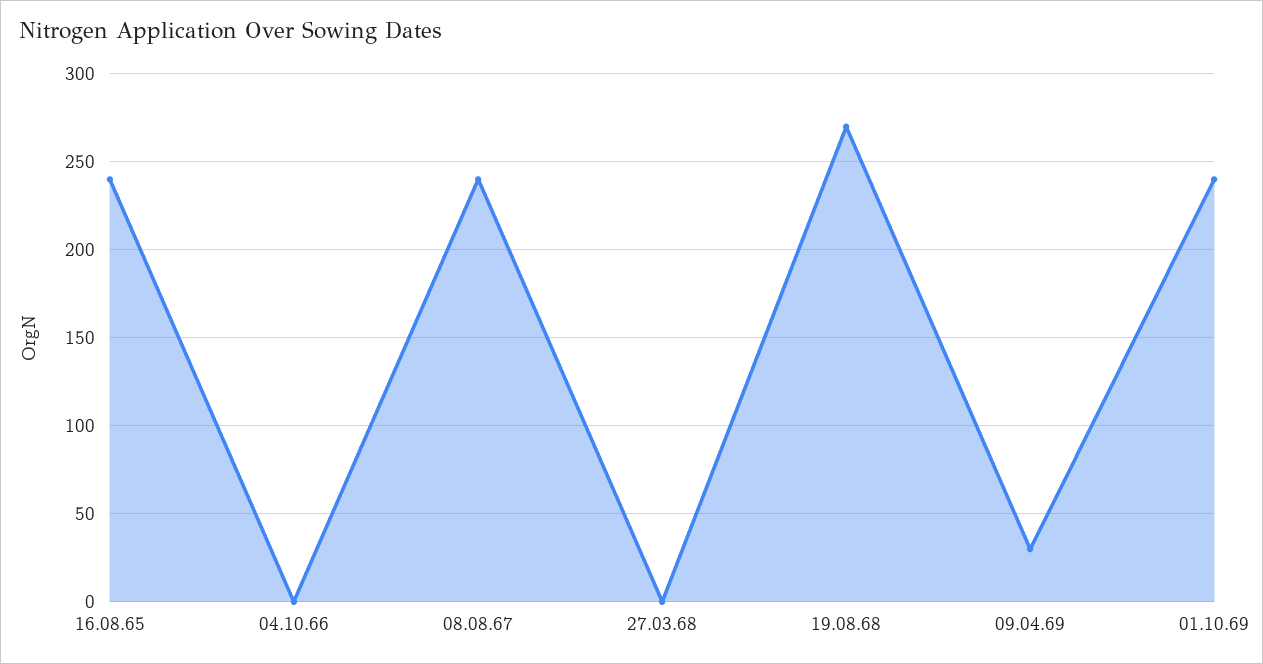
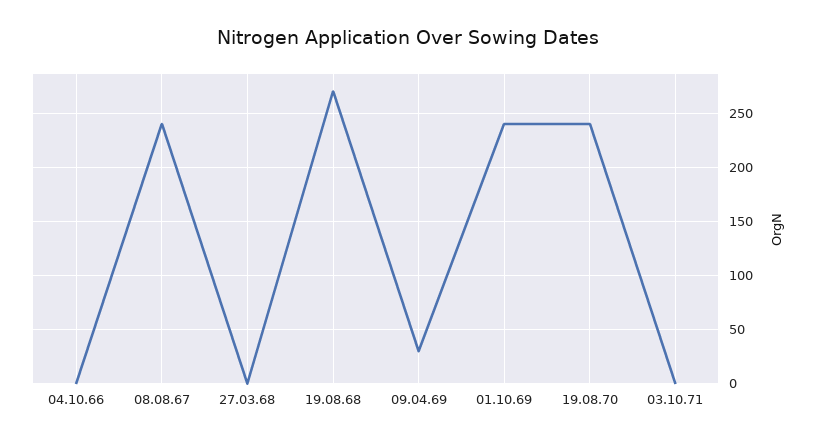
16.08.65: 240 -> none
19.08.70: none -> 240
03.10.71: none -> 0

